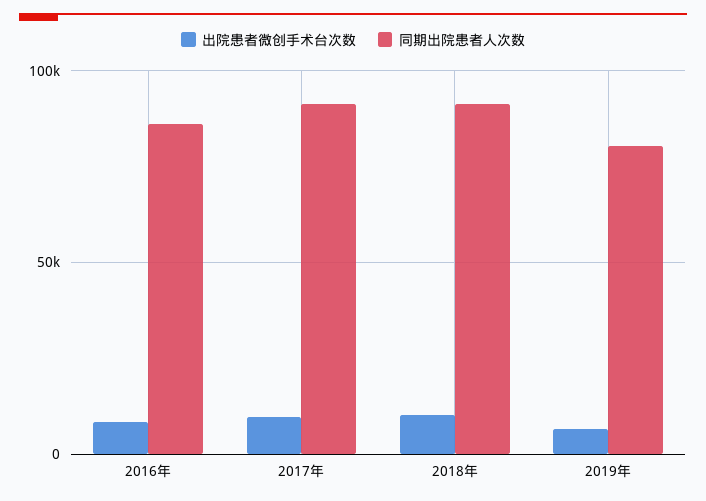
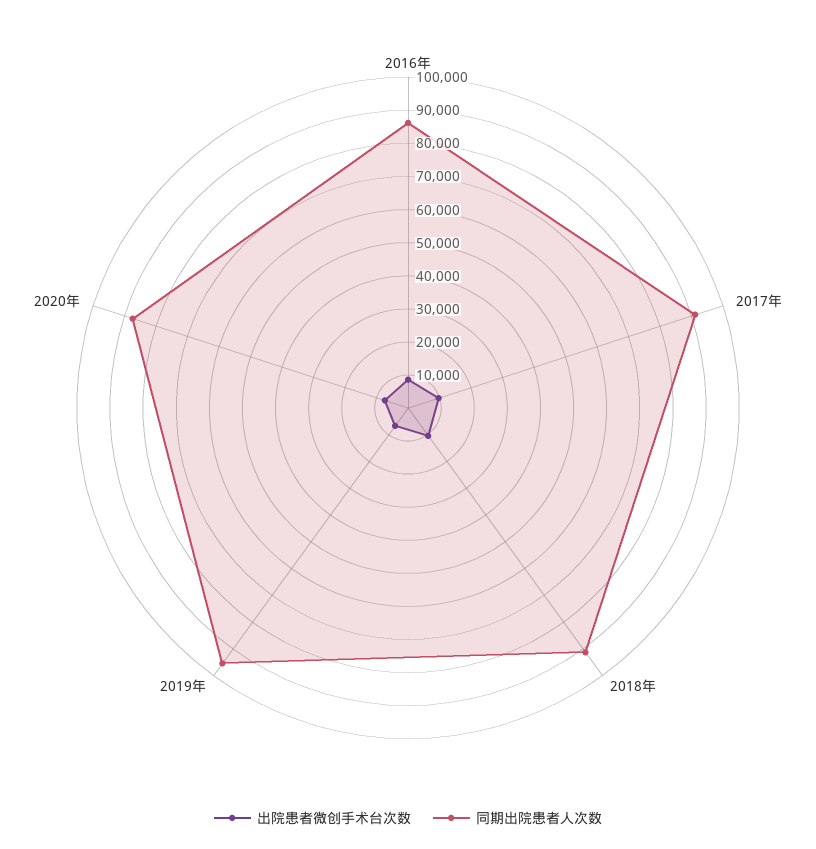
同期出院患者人次数, 2019年: 80000 -> 95000
出院患者微创手术台次数, 2020年: none -> 7500
同期出院患者人次数, 2020年: none -> 87500

